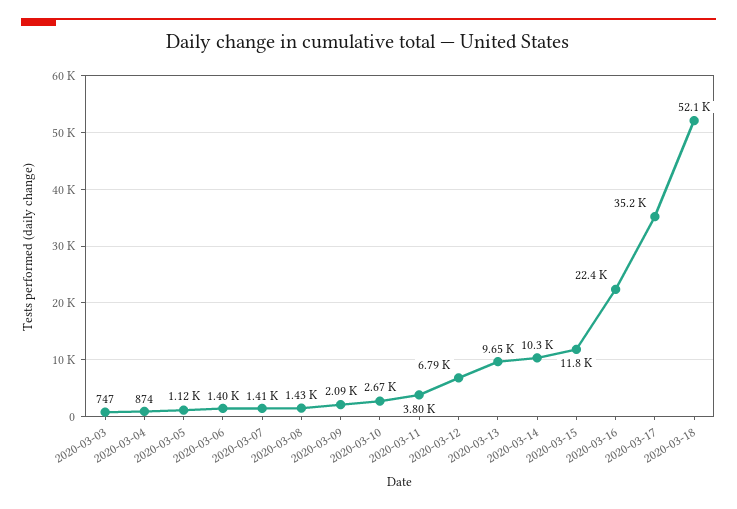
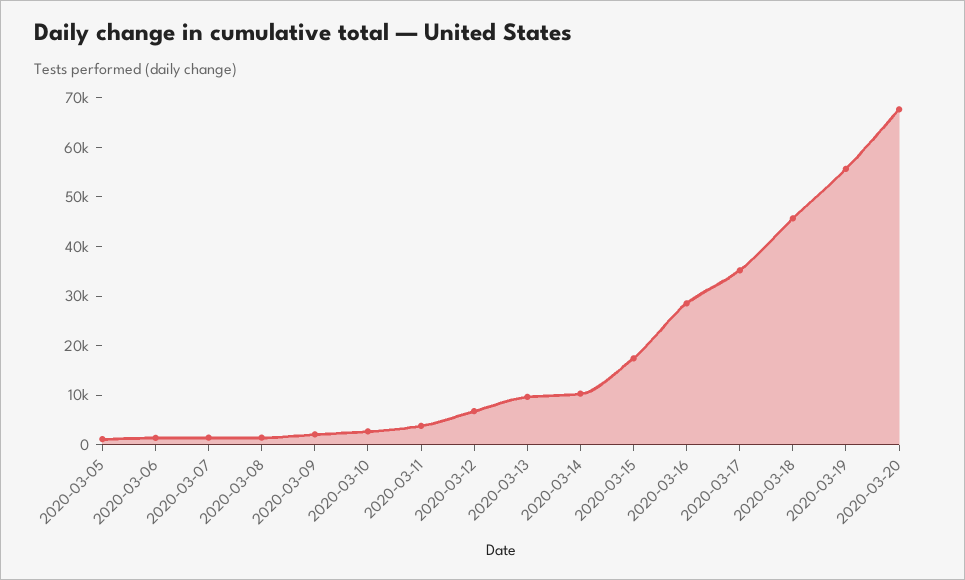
2020-03-03: 747 -> none
2020-03-04: 874 -> none
2020-03-15: 11800 -> 18000
2020-03-16: 22400 -> 28000
2020-03-18: 52100 -> 46000
2020-03-19: none -> 56000
2020-03-20: none -> 68000

